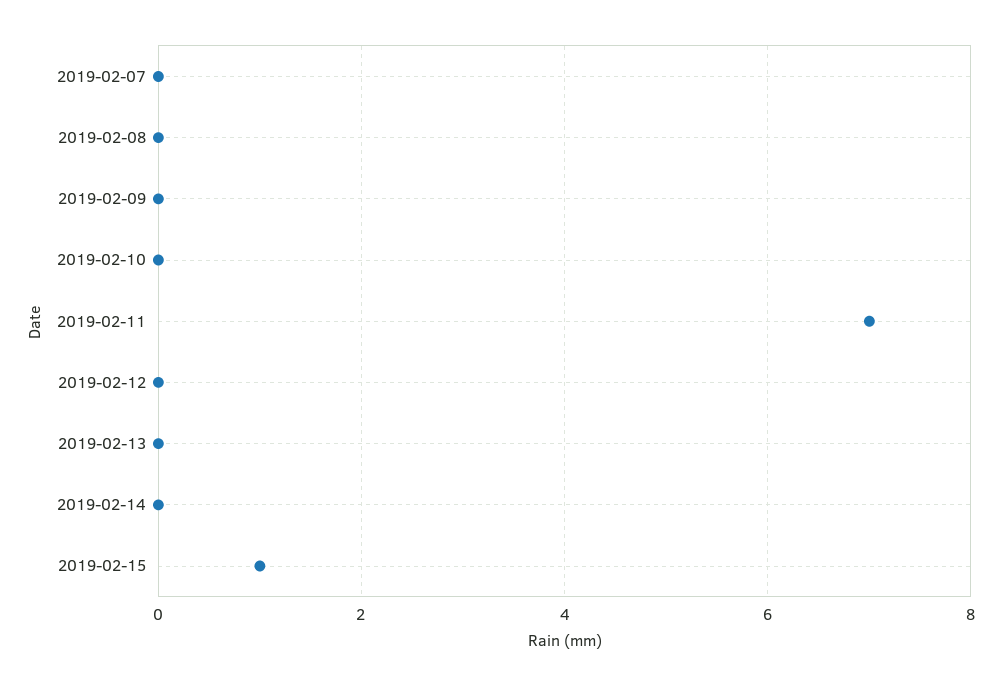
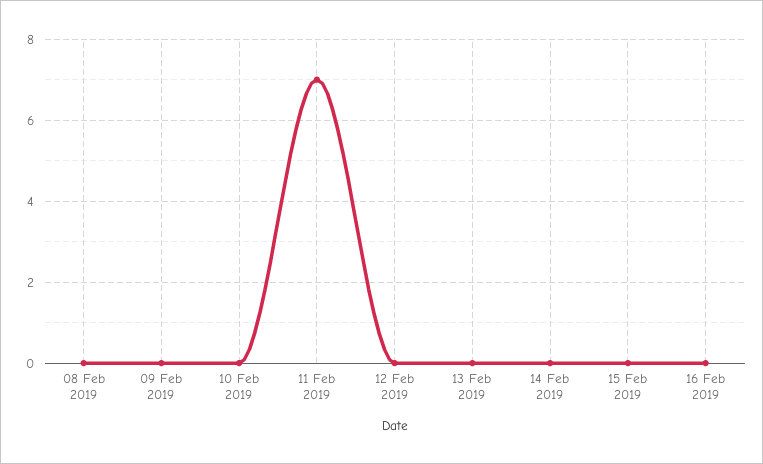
2019-02-07: 0 -> none
2019-02-15: 1 -> 0
16 Feb 2019: none -> 0

